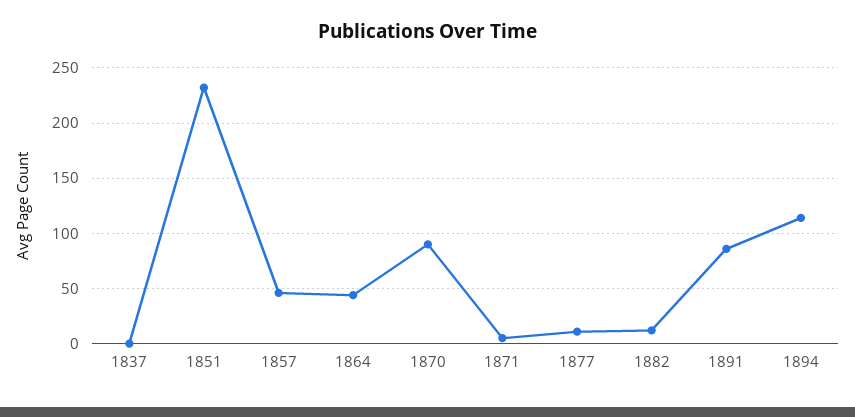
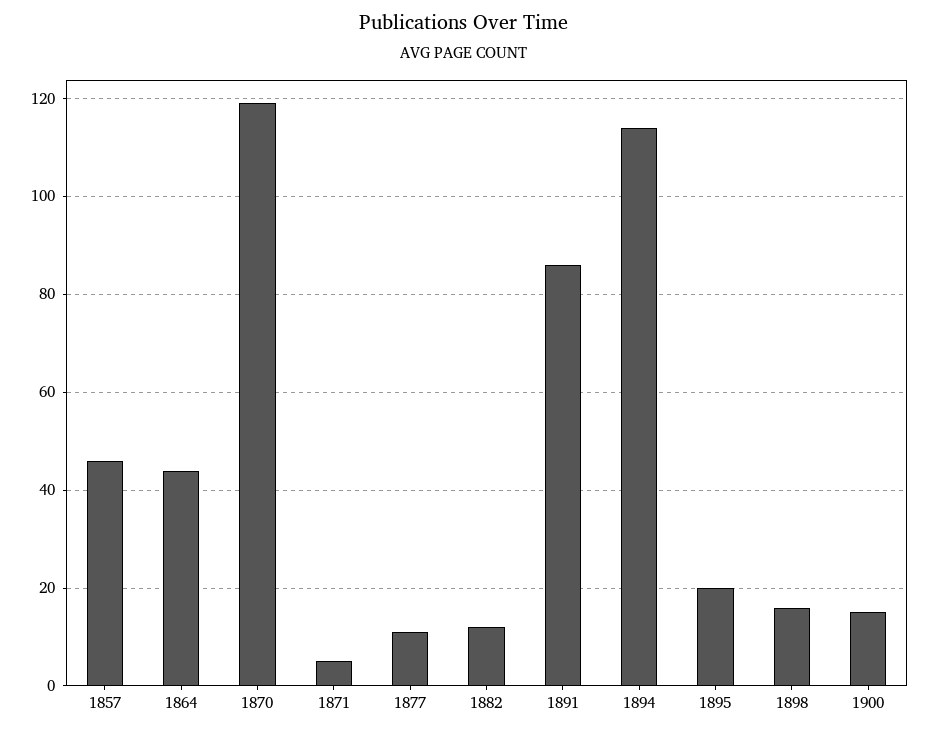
1837: 0 -> none
1851: 230 -> none
1870: 90 -> 120
1895: none -> 20
1898: none -> 15
1900: none -> 15

